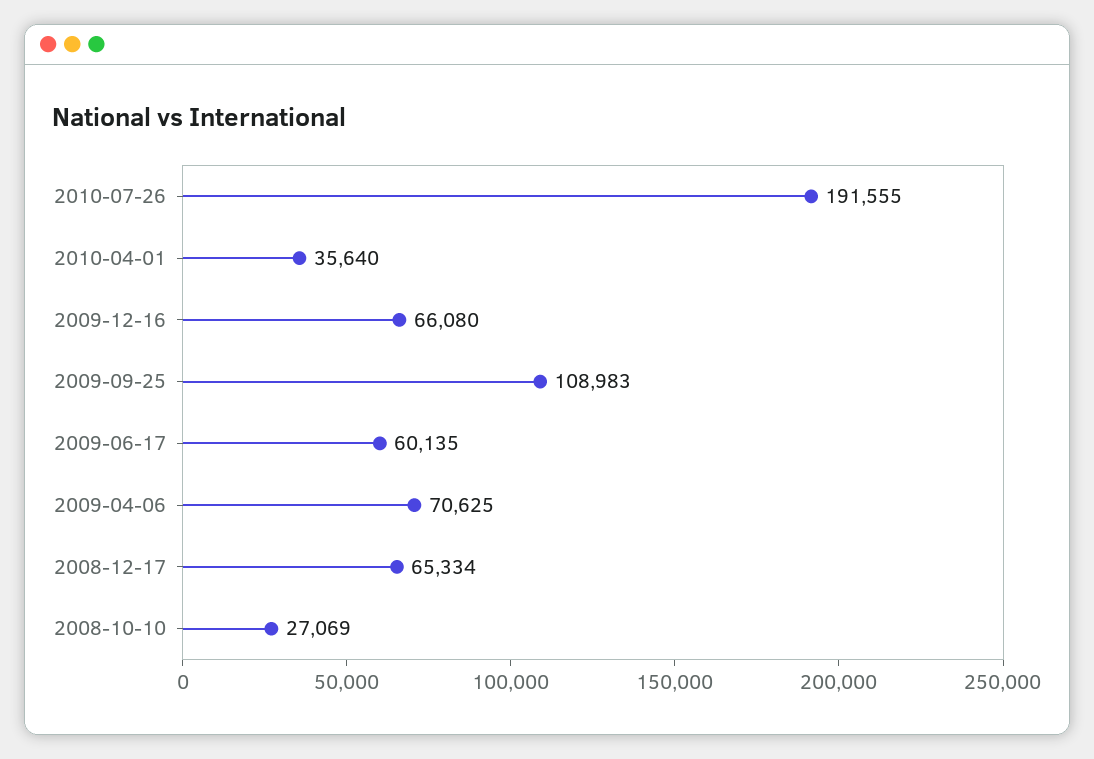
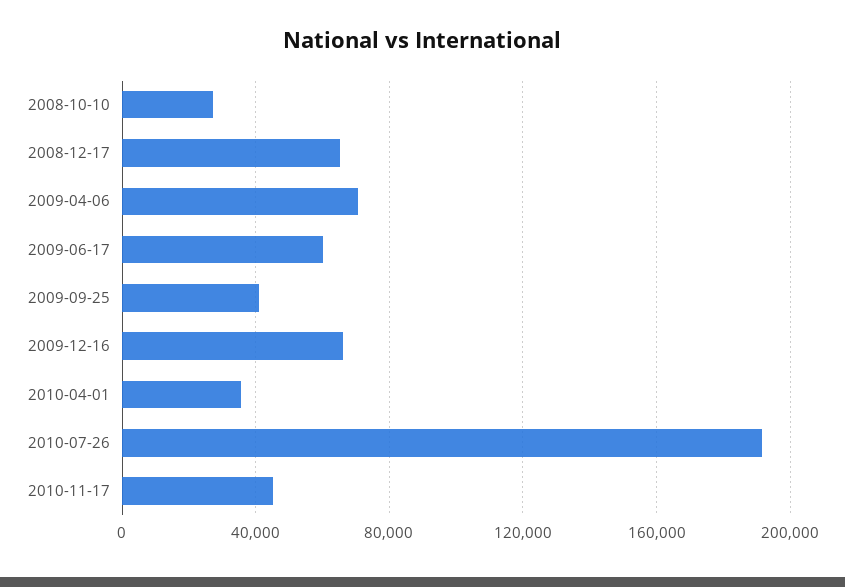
2009-09-25: 108983 -> 40000
2010-11-17: none -> 45000

